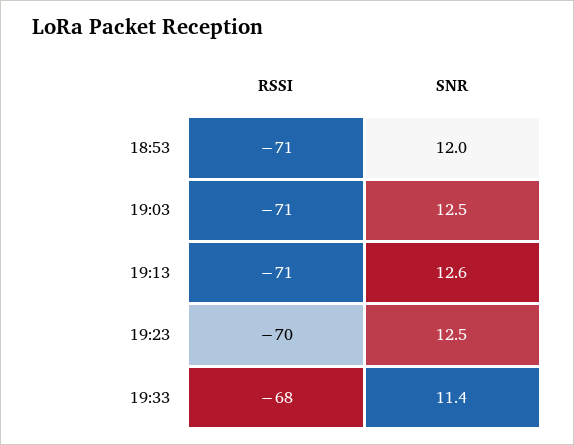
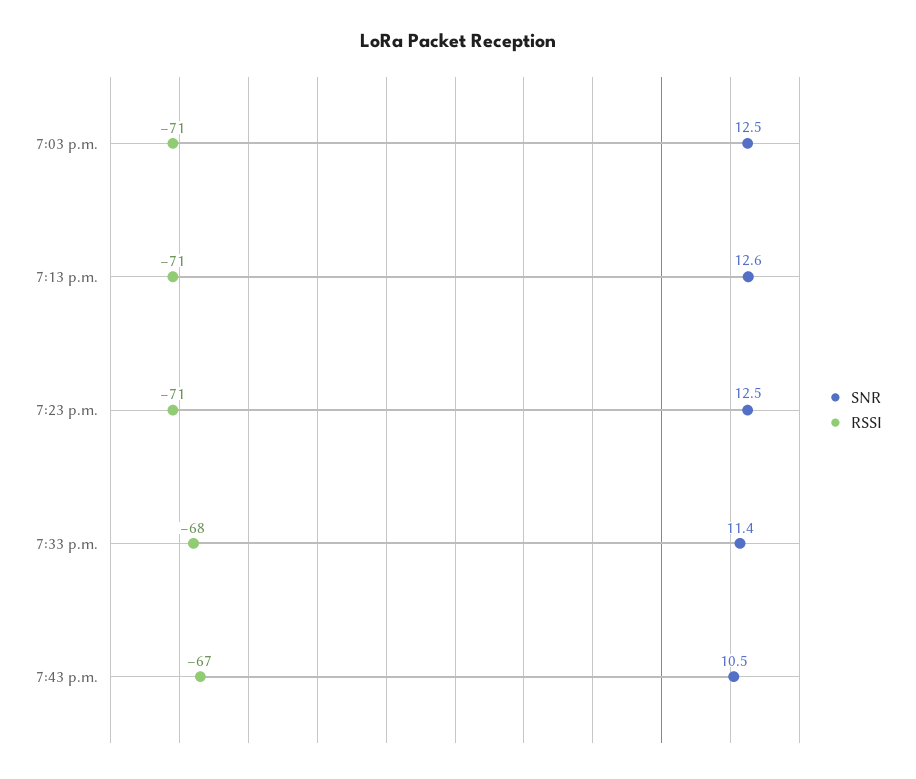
RSSI, 18:53: -71 -> none
SNR, 18:53: 12 -> none
RSSI, 19:23: -70 -> -71
SNR, 7:43 p.m.: none -> 10.5
RSSI, 7:43 p.m.: none -> -67

